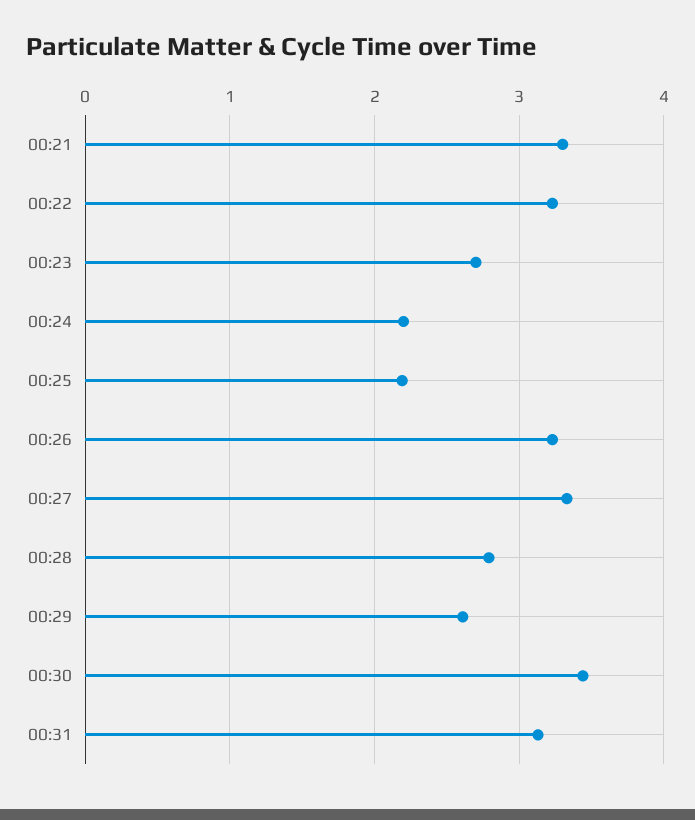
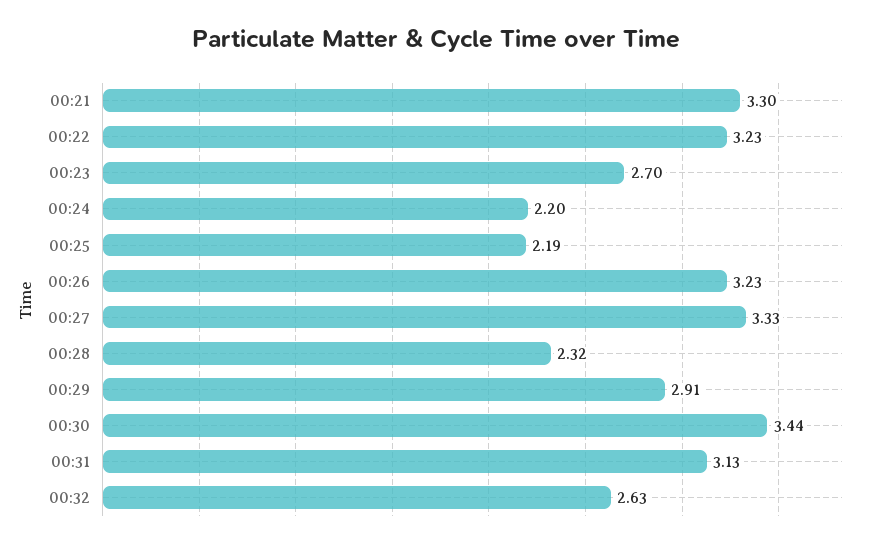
00:28: 2.8 -> 2.32
00:29: 2.6 -> 2.91
00:32: none -> 2.63

